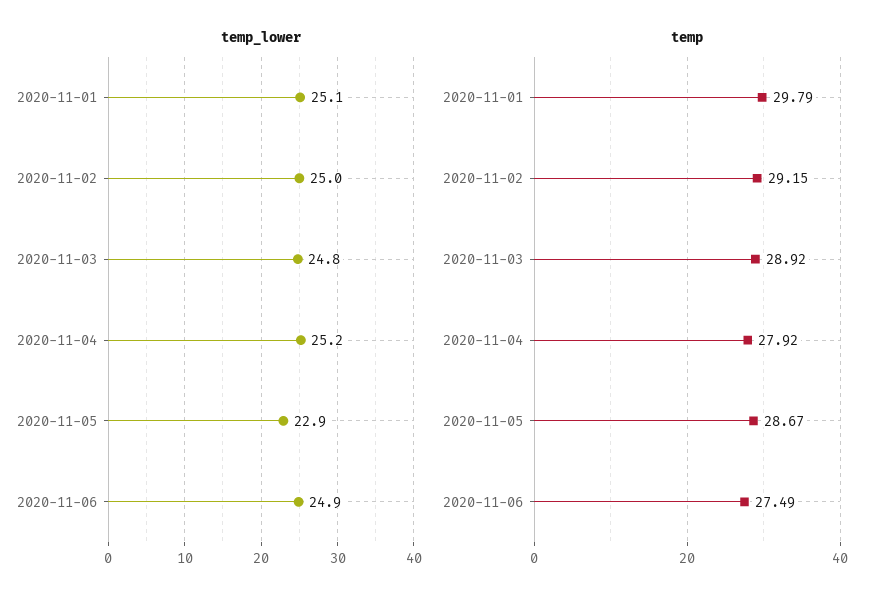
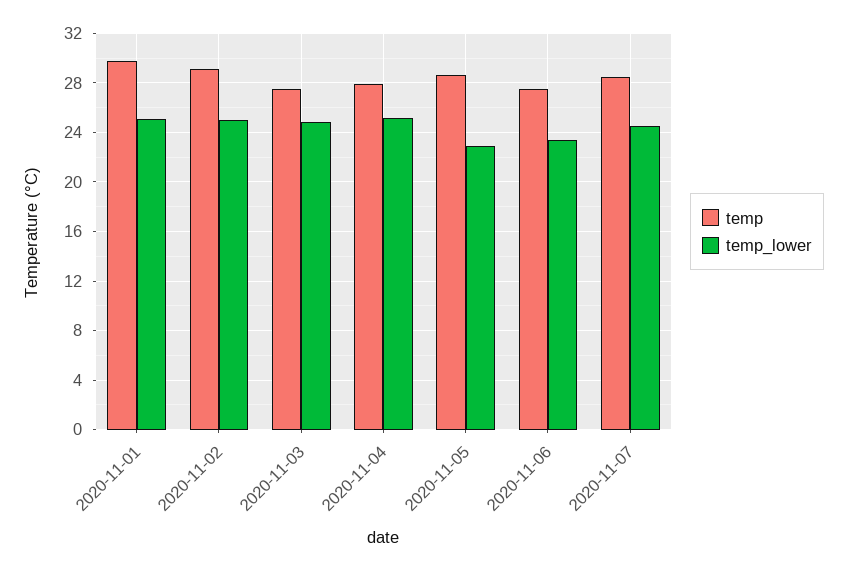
temp_lower, 2020-11-06: 24.9 -> 23.5
temp, 2020-11-03: 28.92 -> 27.5
temp, 2020-11-07: none -> 28.5
temp_lower, 2020-11-07: none -> 24.5

